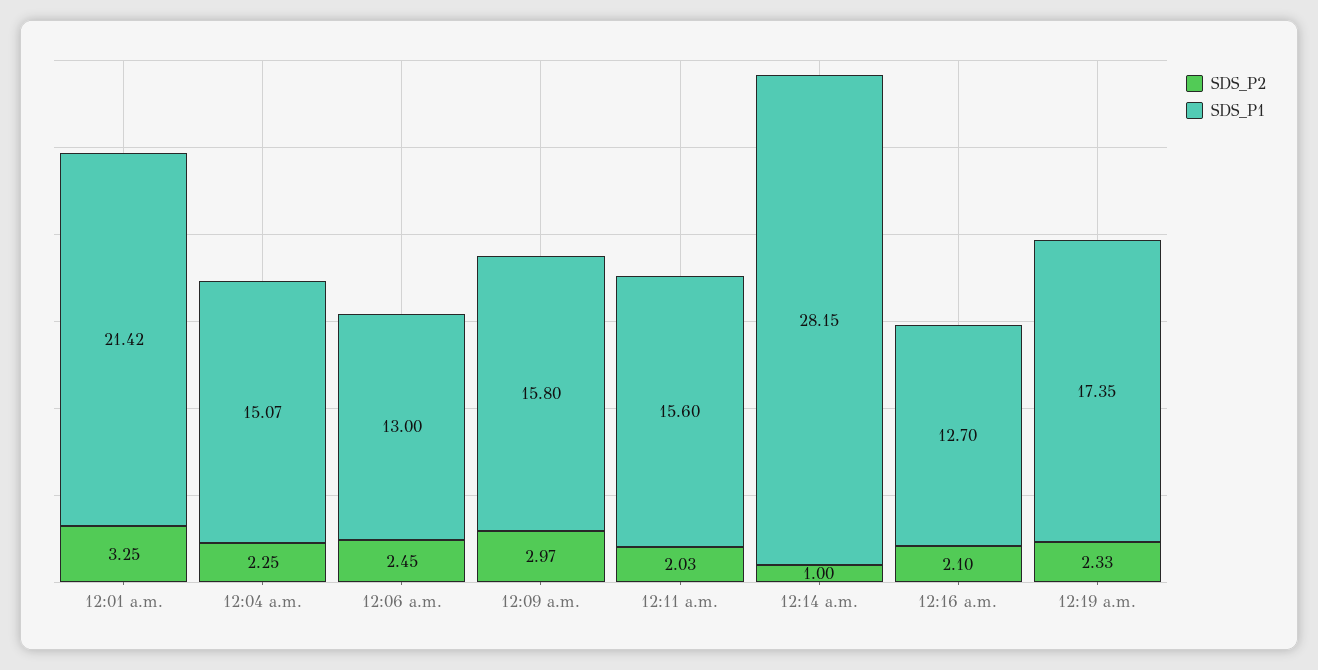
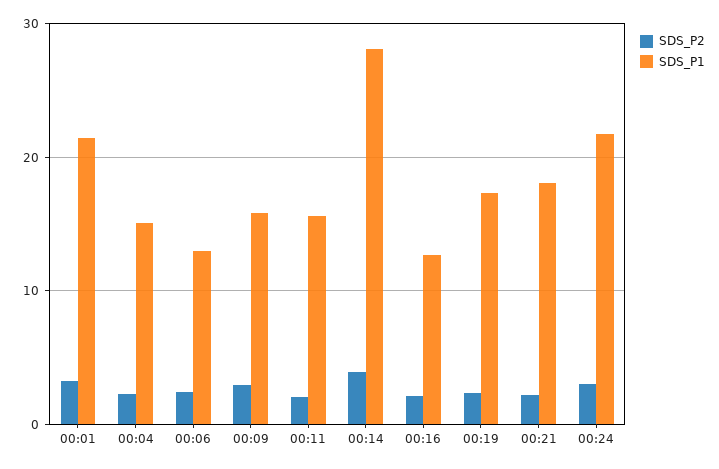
SDS_P2, 12:14 a.m.: 1 -> 4
SDS_P2, 00:21: none -> 2
SDS_P1, 00:21: none -> 18
SDS_P2, 00:24: none -> 3
SDS_P1, 00:24: none -> 22

